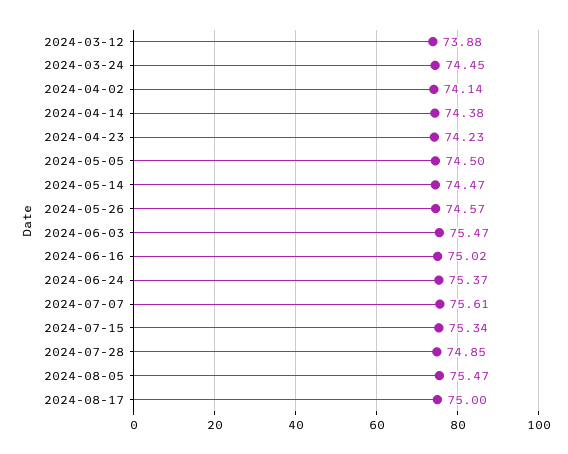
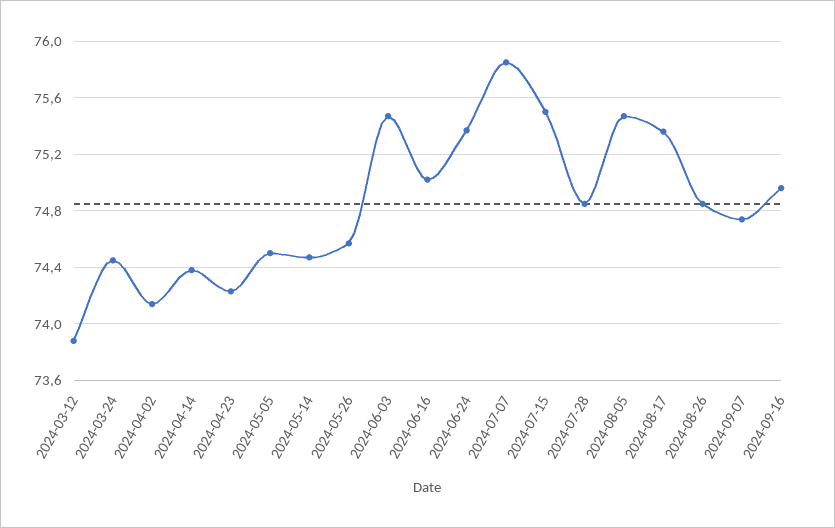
2024-07-07: 75.61 -> 75.85
2024-07-15: 75.34 -> 75.5
2024-08-17: 75 -> 75.35
2024-08-26: none -> 74.85
2024-09-07: none -> 74.75
2024-09-16: none -> 74.95

